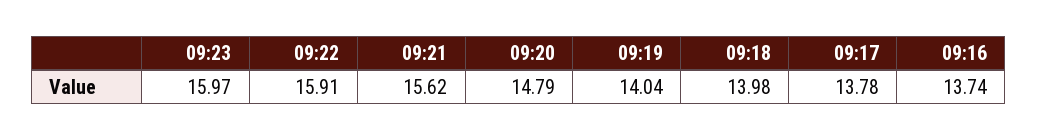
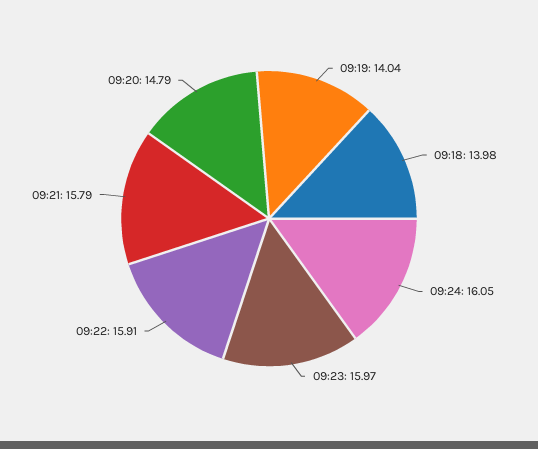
09:21: 15.62 -> 15.79
09:17: 13.78 -> none
09:16: 13.74 -> none
09:24: none -> 16.05

